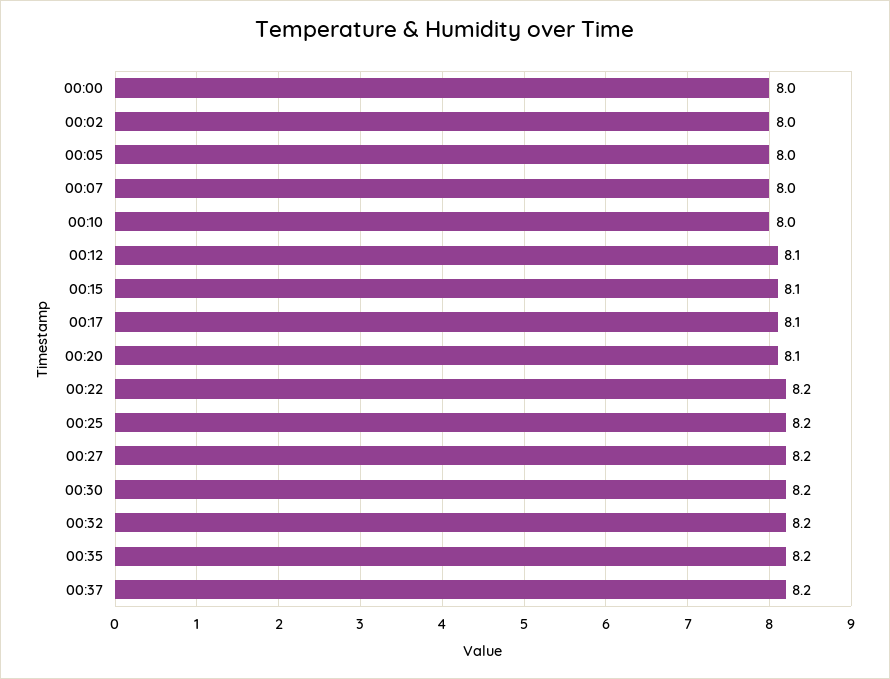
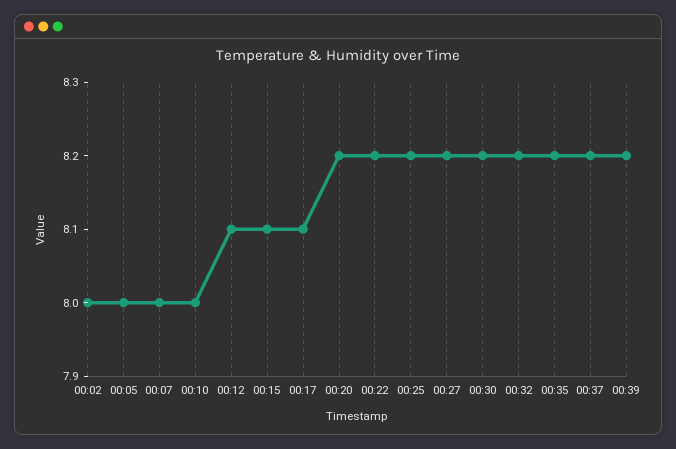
00:00: 8 -> none
00:20: 8.1 -> 8.2
00:39: none -> 8.2

